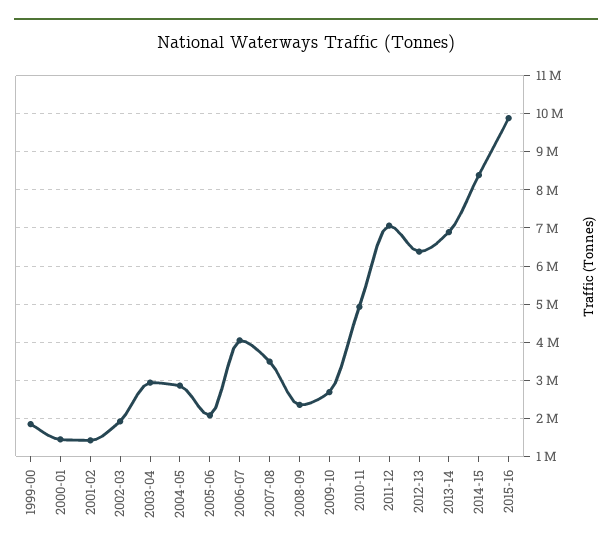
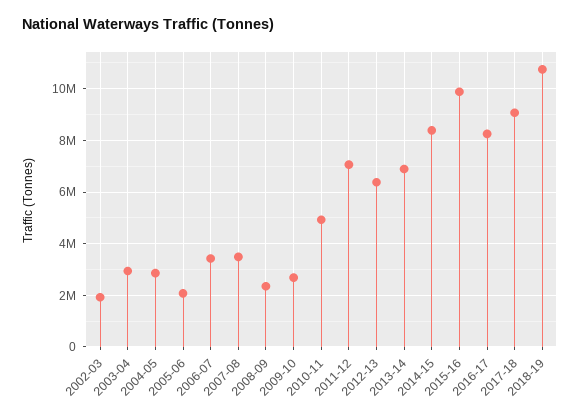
1999-00: 1800000 -> none
2000-01: 1400000 -> none
2001-02: 1400000 -> none
2006-07: 4000000 -> 3500000
2016-17: none -> 8250000
2017-18: none -> 9000000
2018-19: none -> 10750000

